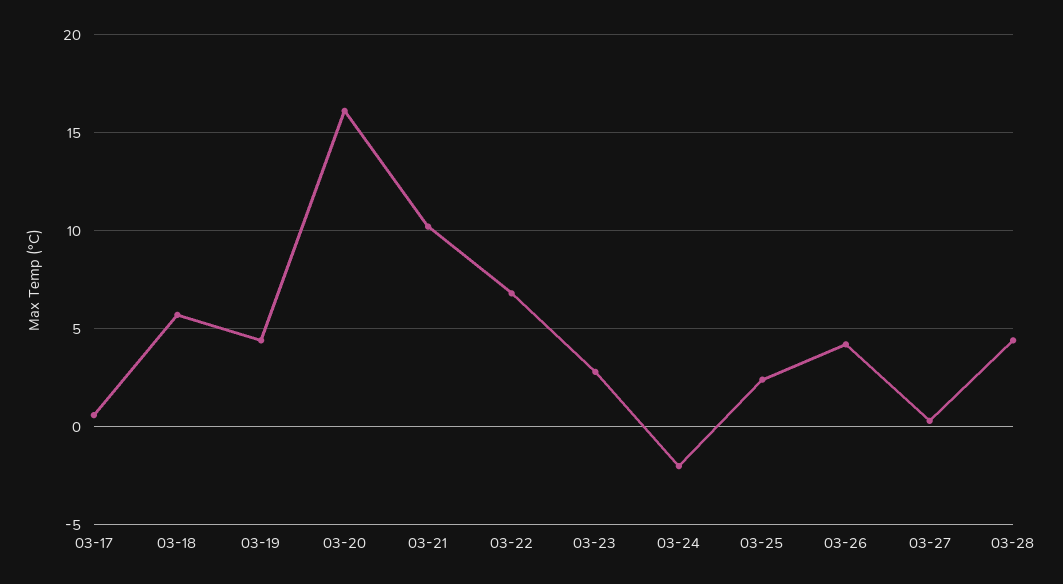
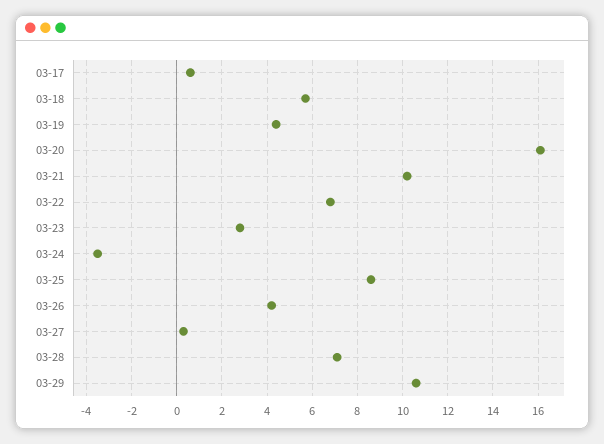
03-24: -2 -> -3.5
03-25: 2.5 -> 8.5
03-28: 4.5 -> 7
03-29: none -> 10.5

